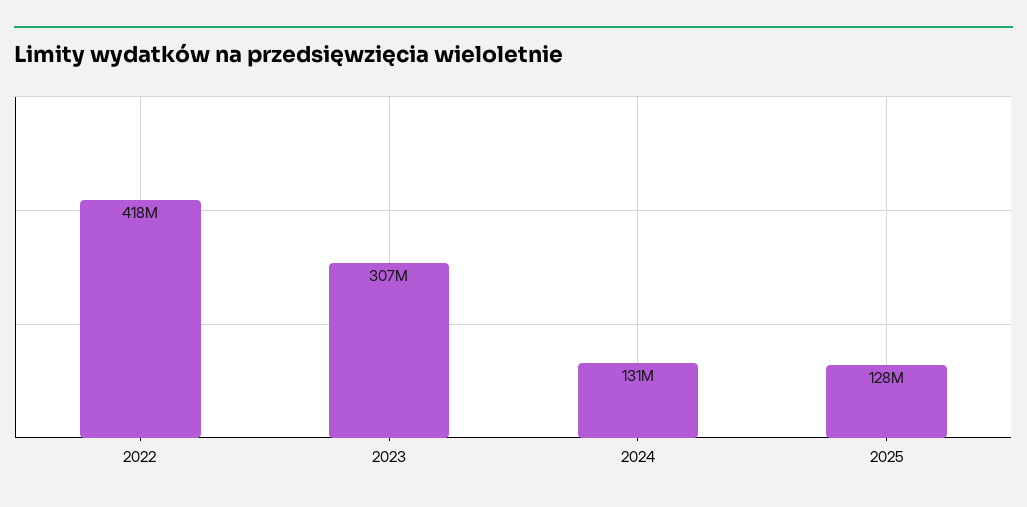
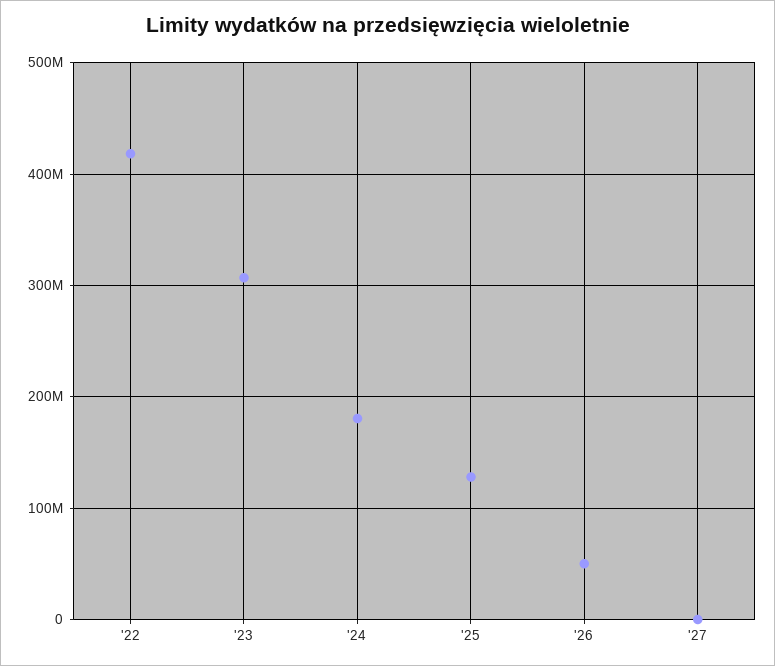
2024: 131000000 -> 180000000
'26: none -> 50000000
'27: none -> 0

